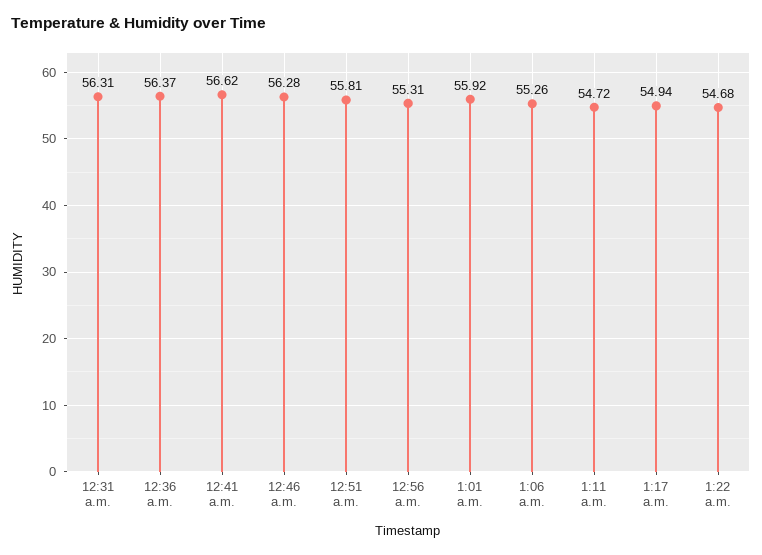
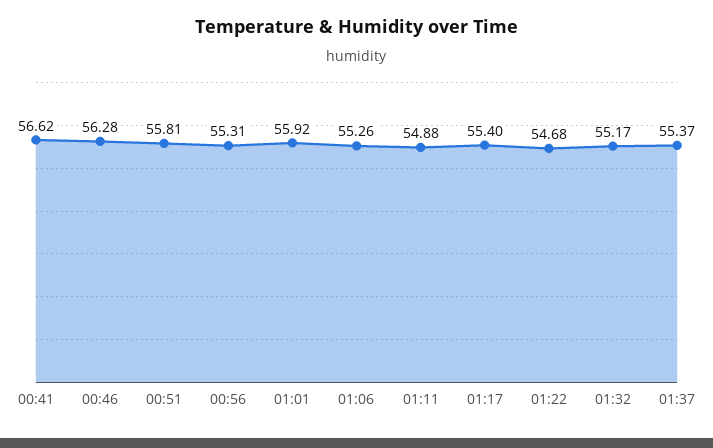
12:31 a.m.: 56.31 -> none
12:36 a.m.: 56.37 -> none
1:11 a.m.: 54.72 -> 54.88
1:17 a.m.: 54.94 -> 55.4
01:32: none -> 55.17
01:37: none -> 55.37

